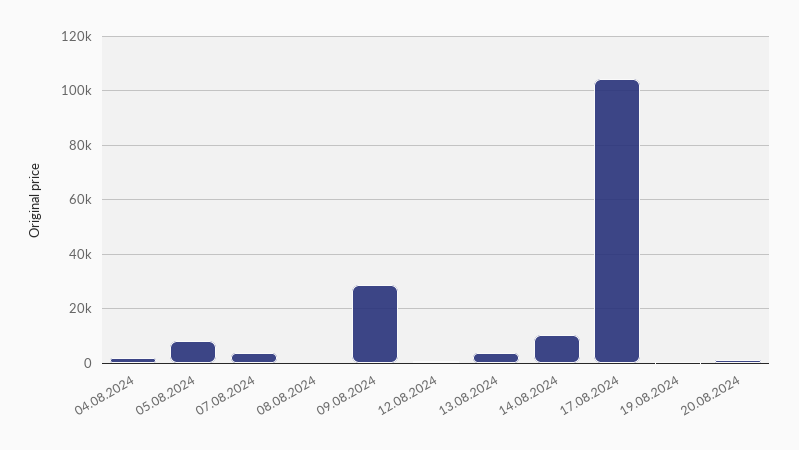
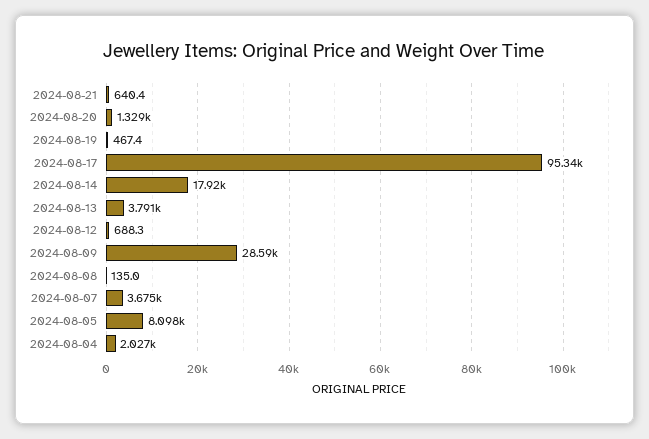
14.08.2024: 10000 -> 17920
17.08.2024: 105000 -> 95340
2024-08-21: none -> 640.4

